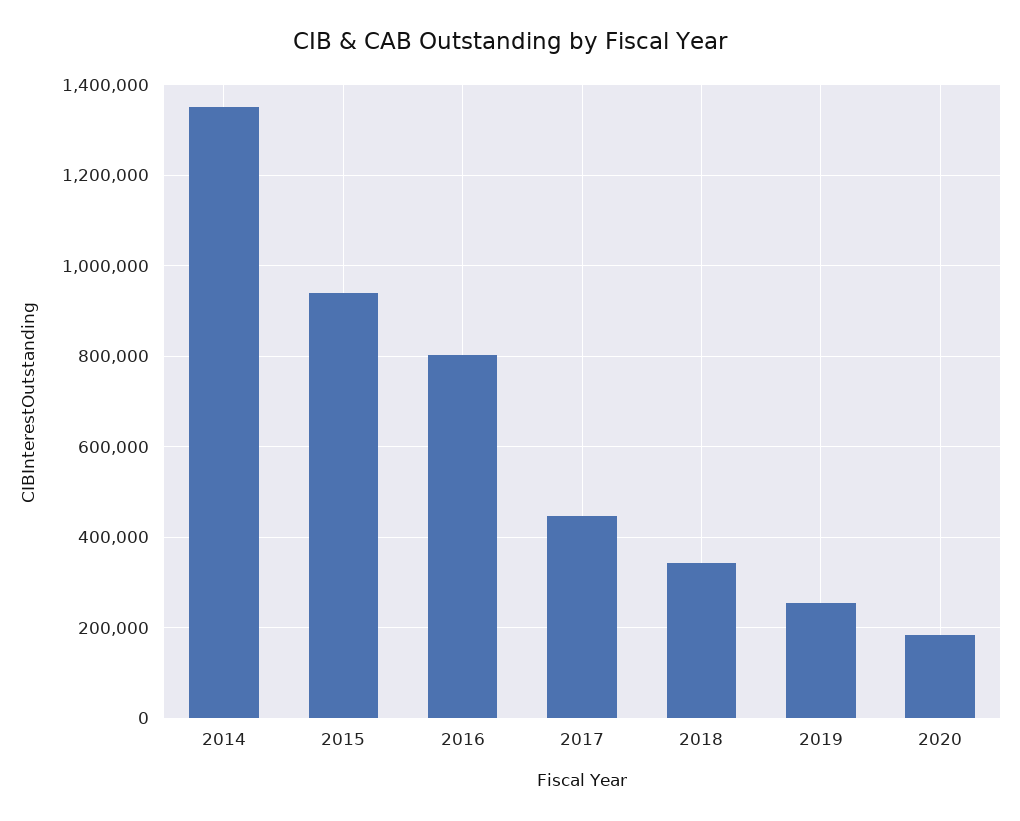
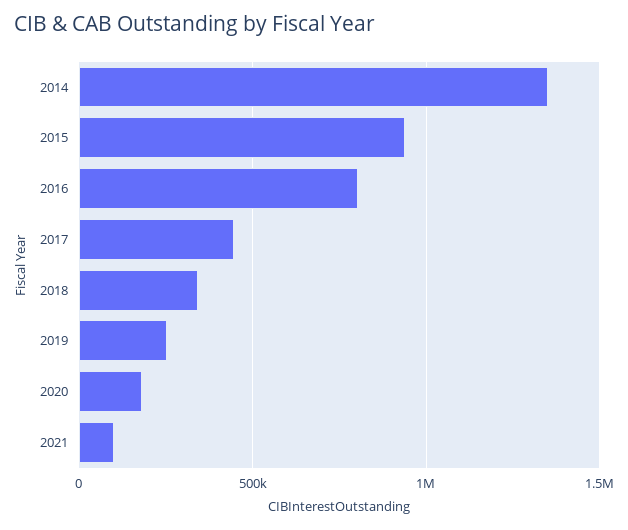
2021: none -> 100000

